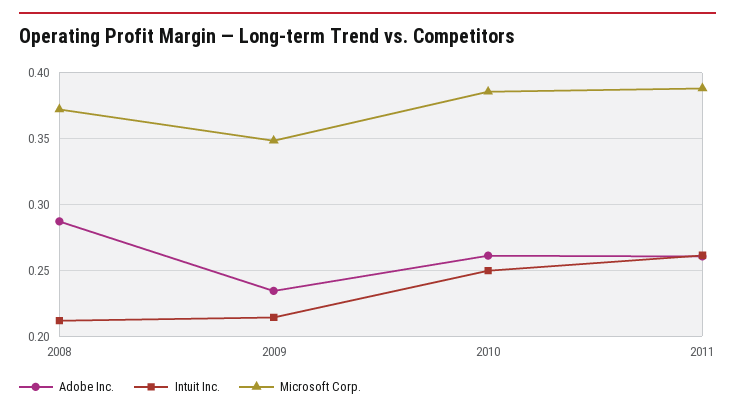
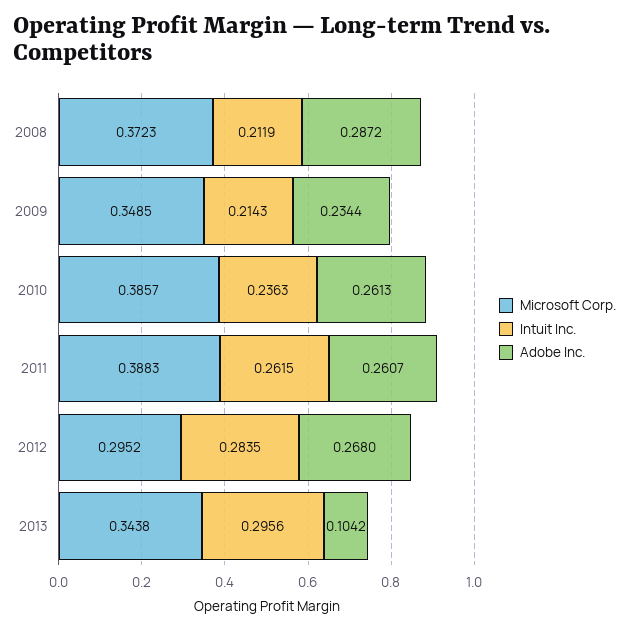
Intuit Inc., 2010: 0.25 -> 0.2363
Microsoft Corp., 2012: none -> 0.2952
Intuit Inc., 2012: none -> 0.2835
Adobe Inc., 2012: none -> 0.268
Microsoft Corp., 2013: none -> 0.3438
Intuit Inc., 2013: none -> 0.2956
Adobe Inc., 2013: none -> 0.1042

